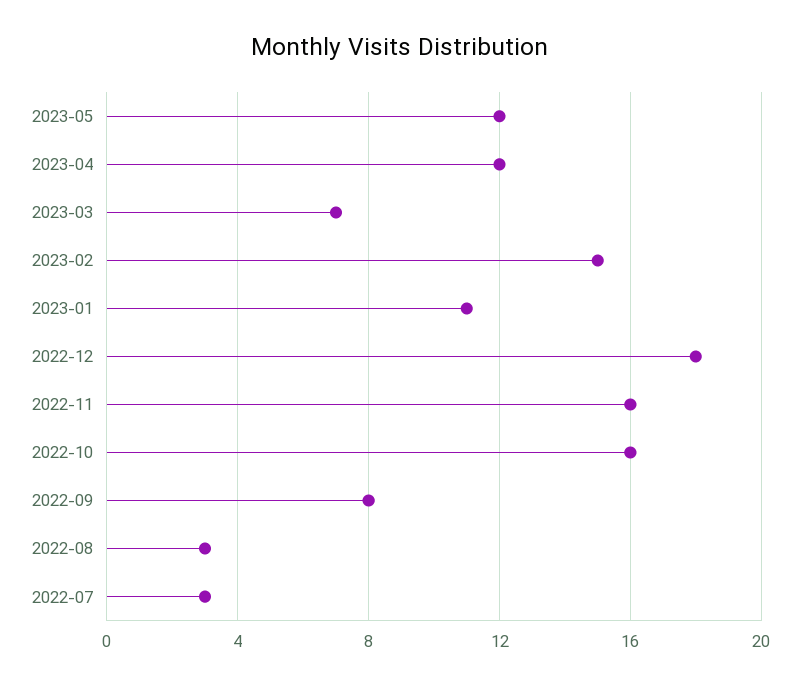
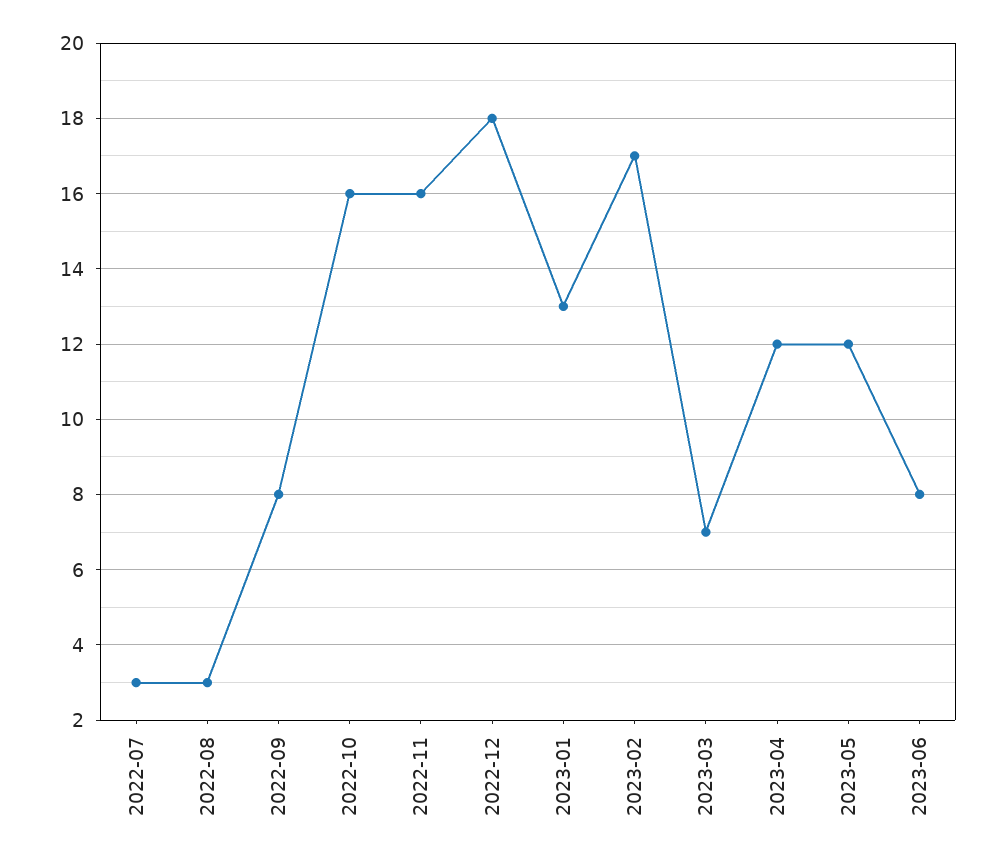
2023-02: 15 -> 17
2023-01: 11 -> 13
2023-06: none -> 8

